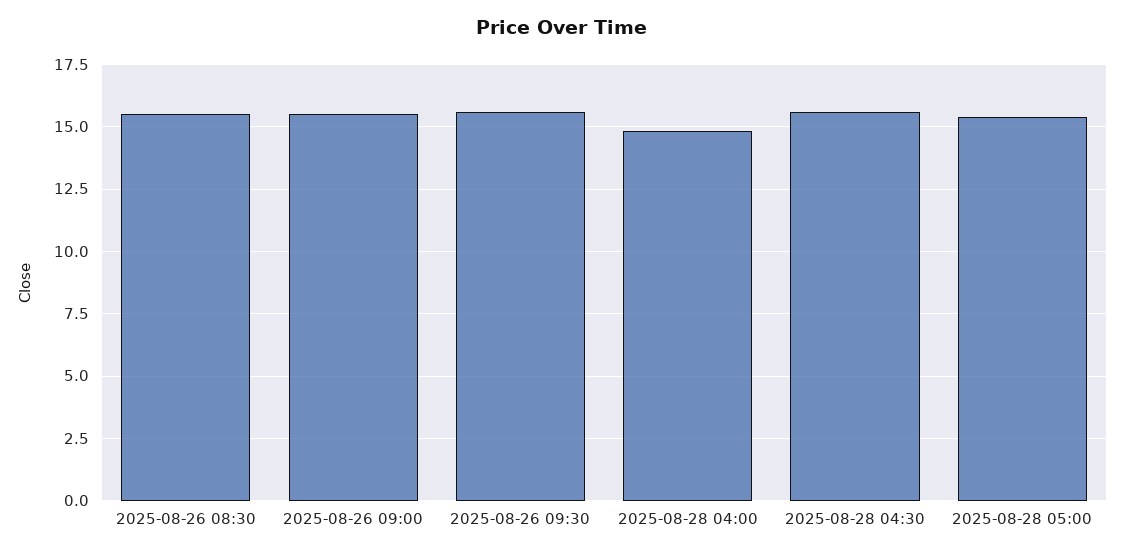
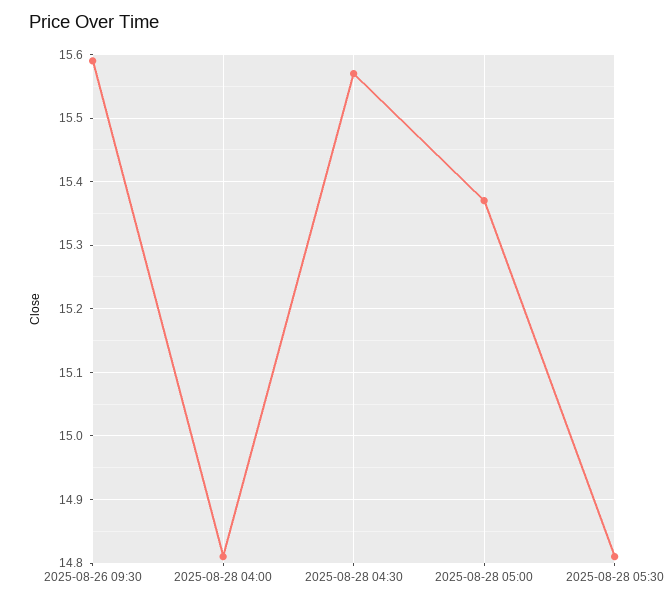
2025-08-26 08:30: 15.5 -> none
2025-08-26 09:00: 15.5 -> none
2025-08-28 05:30: none -> 14.81

